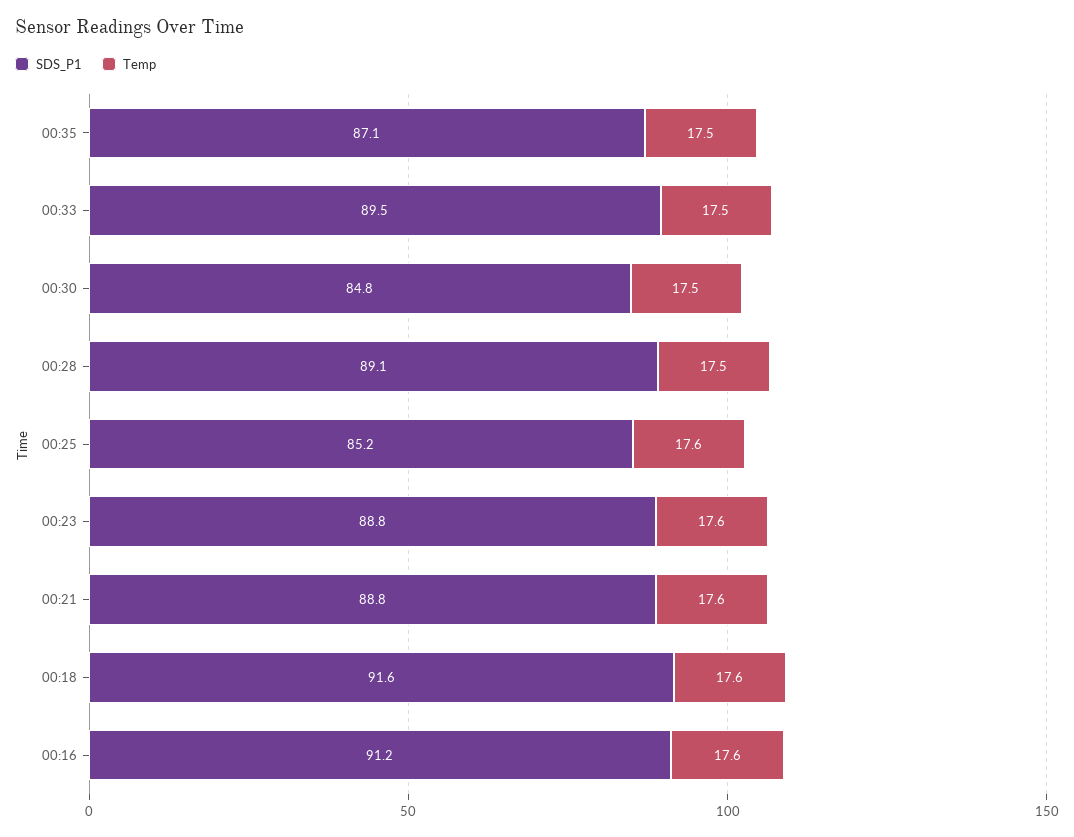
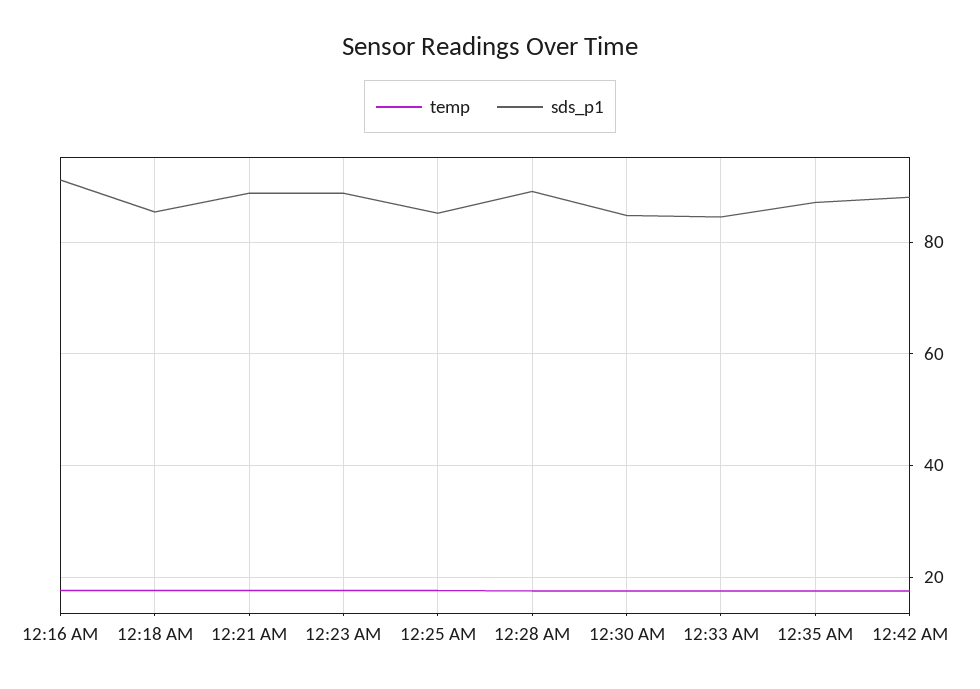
SDS_P1, 00:33: 89.5 -> 84
SDS_P1, 00:18: 91.6 -> 86
Temp, 12:42 AM: none -> 18
SDS_P1, 12:42 AM: none -> 88

